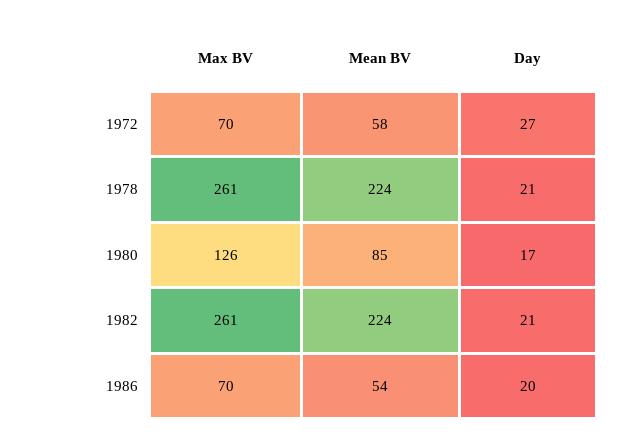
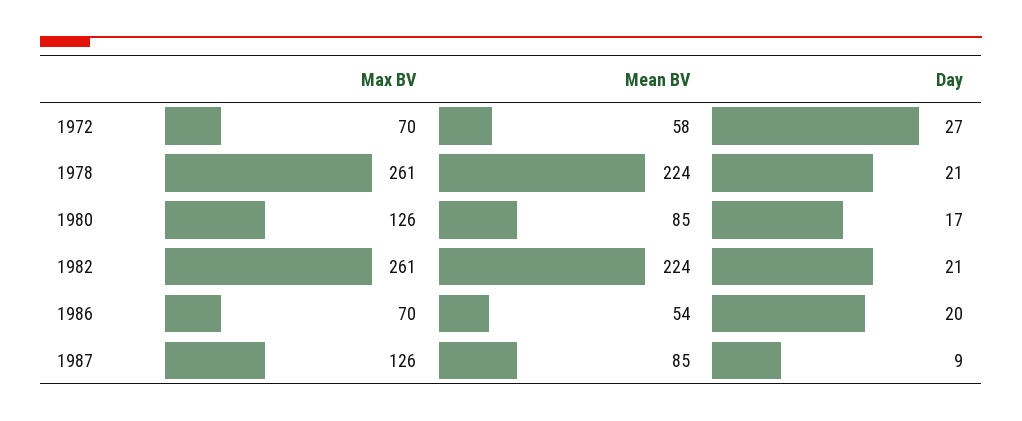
Max BV, 1987: none -> 126
Mean BV, 1987: none -> 85
Day, 1987: none -> 9

